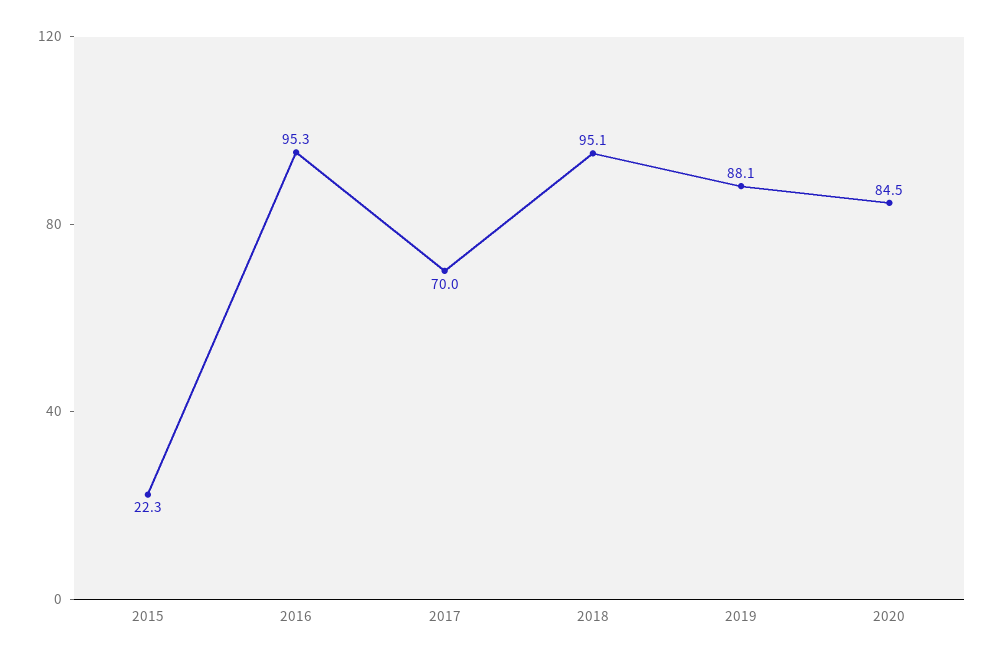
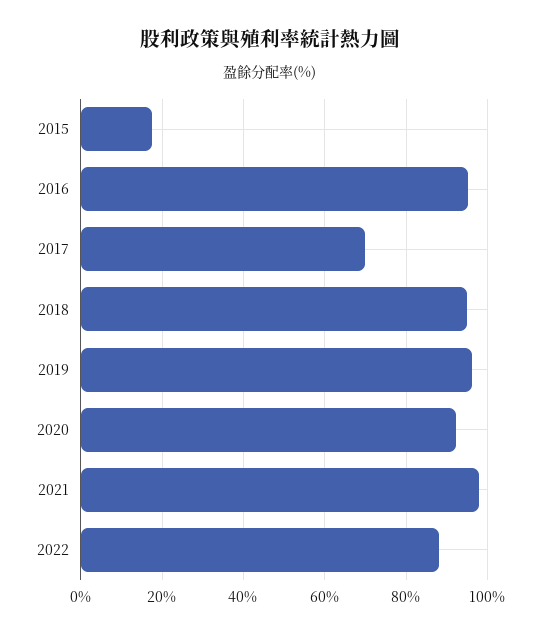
2015: 22.3 -> 18
2019: 88.1 -> 96
2020: 84.5 -> 92
2021: none -> 98
2022: none -> 88

